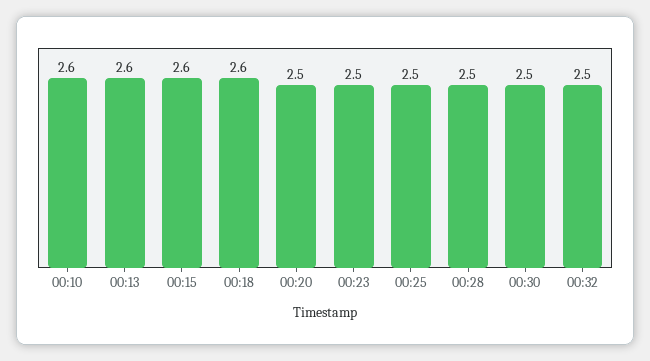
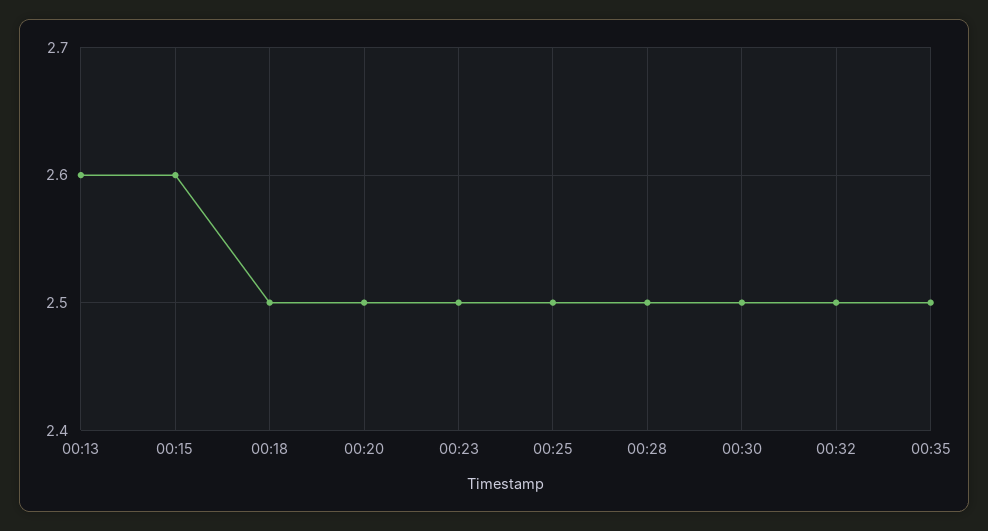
00:10: 2.6 -> none
00:18: 2.6 -> 2.5
00:35: none -> 2.5

